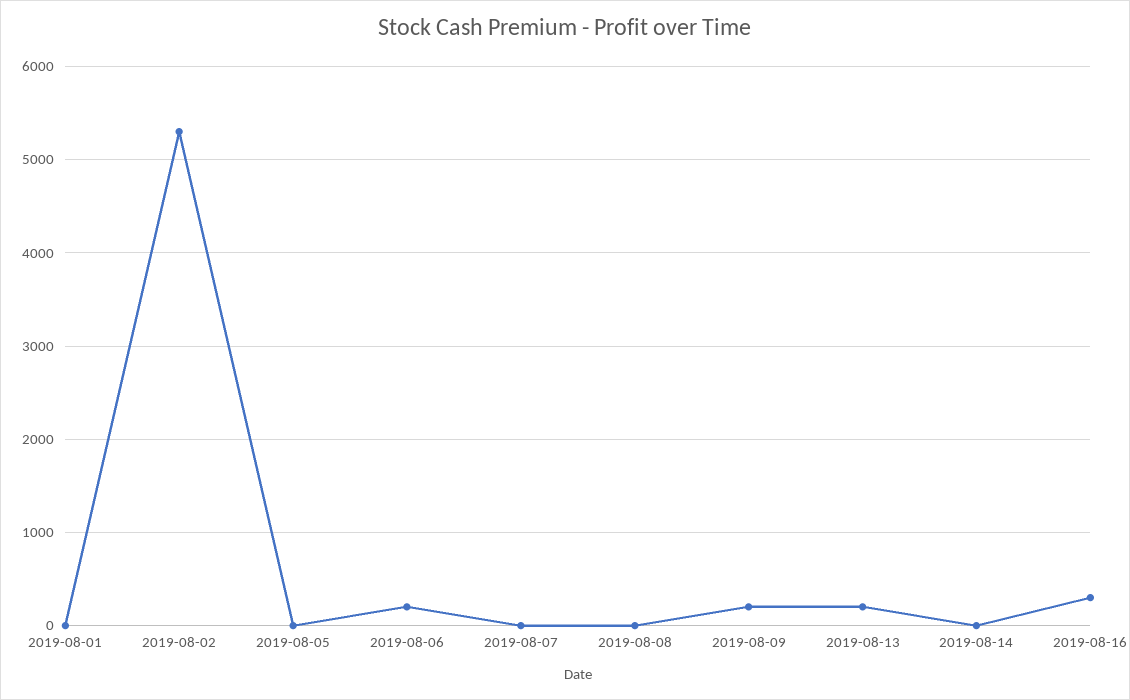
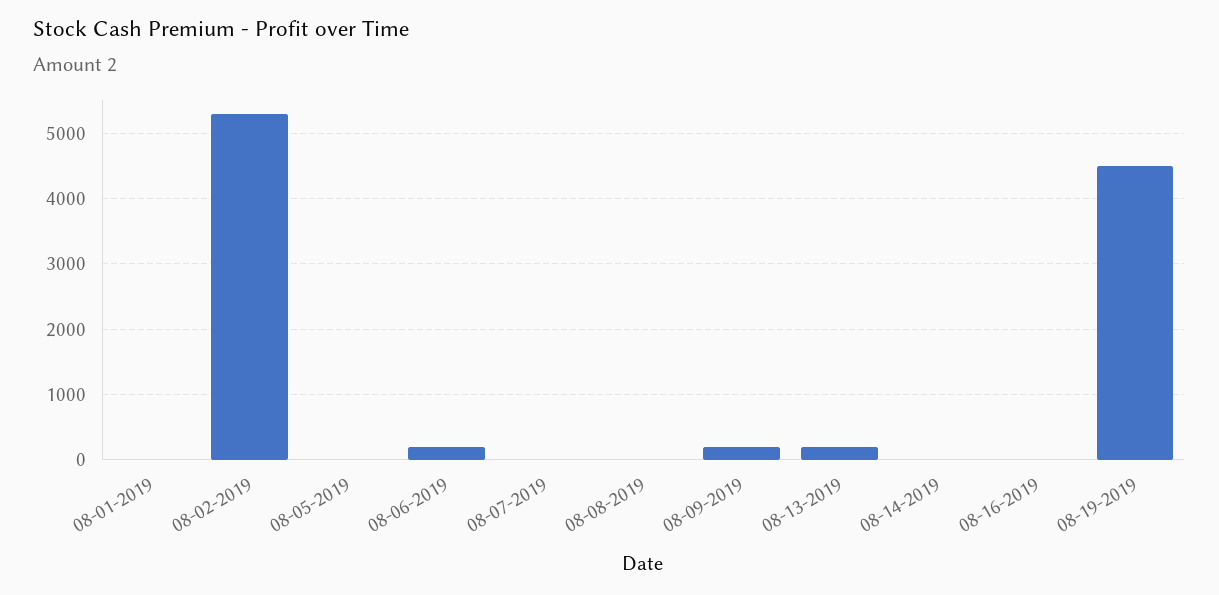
2019-08-16: 300 -> 0
08-19-2019: none -> 4500

